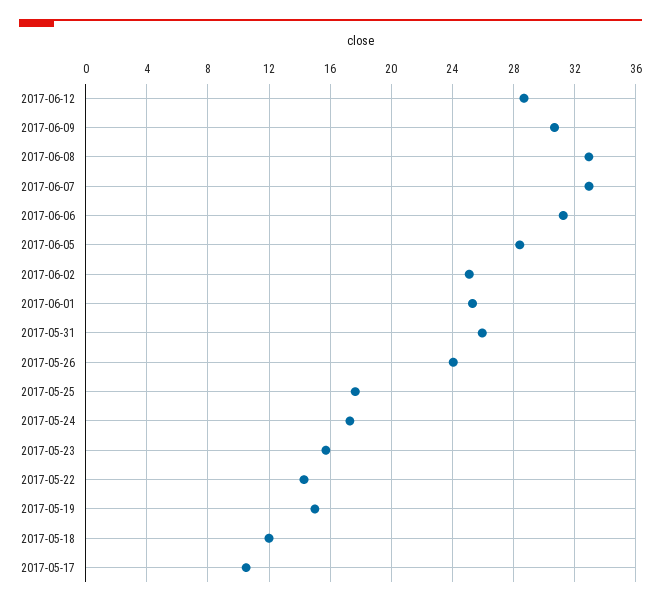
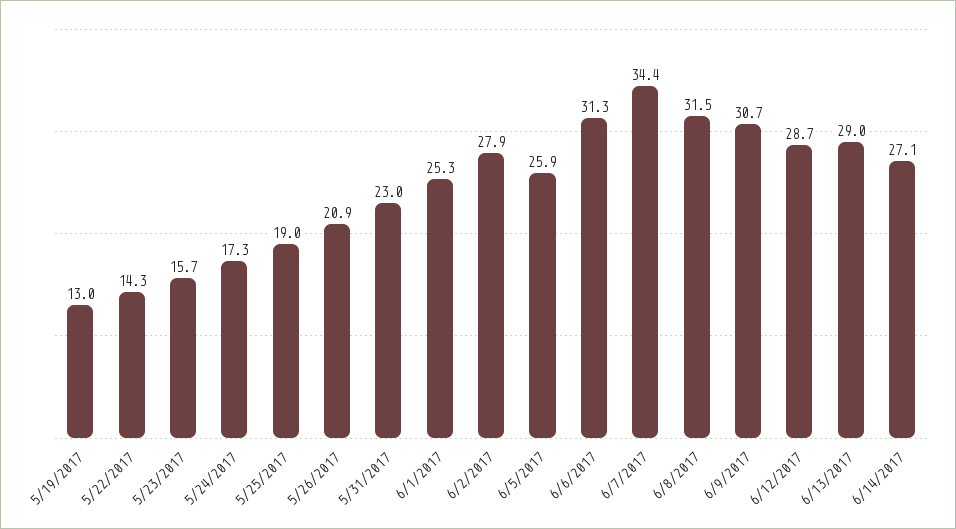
2017-06-08: 33 -> 31.5
2017-06-07: 33 -> 34.4
2017-06-05: 28.5 -> 25.9
2017-06-02: 25 -> 27.9
2017-05-31: 26 -> 23
2017-05-26: 24 -> 20.9
2017-05-25: 17.5 -> 19
2017-05-19: 15 -> 13
2017-05-18: 12 -> none
2017-05-17: 10.5 -> none
6/13/2017: none -> 29
6/14/2017: none -> 27.1

